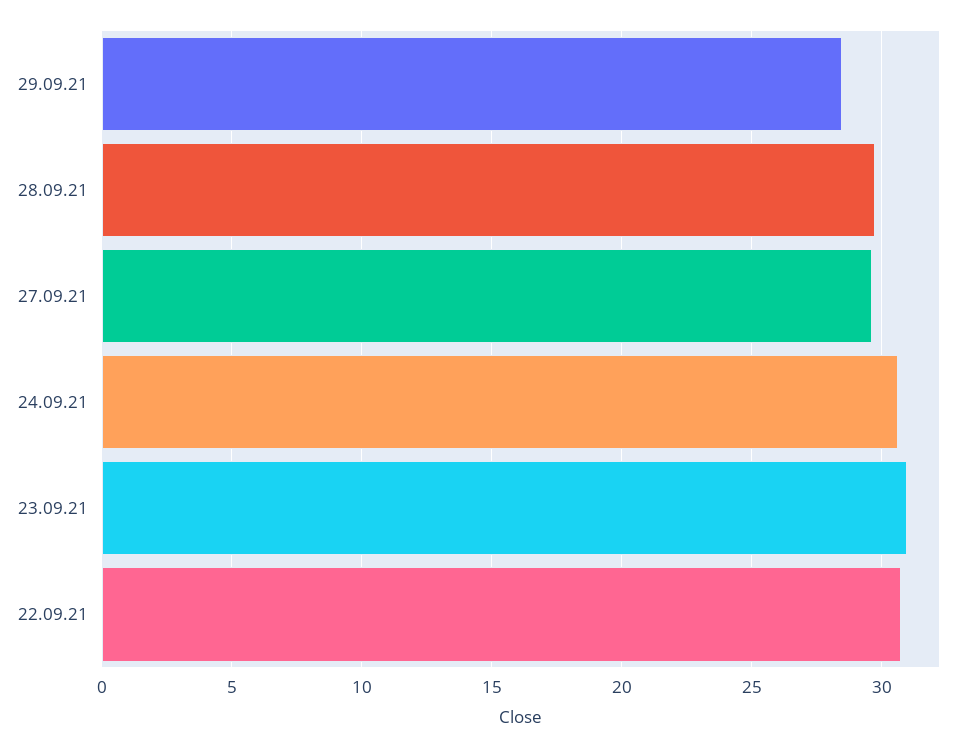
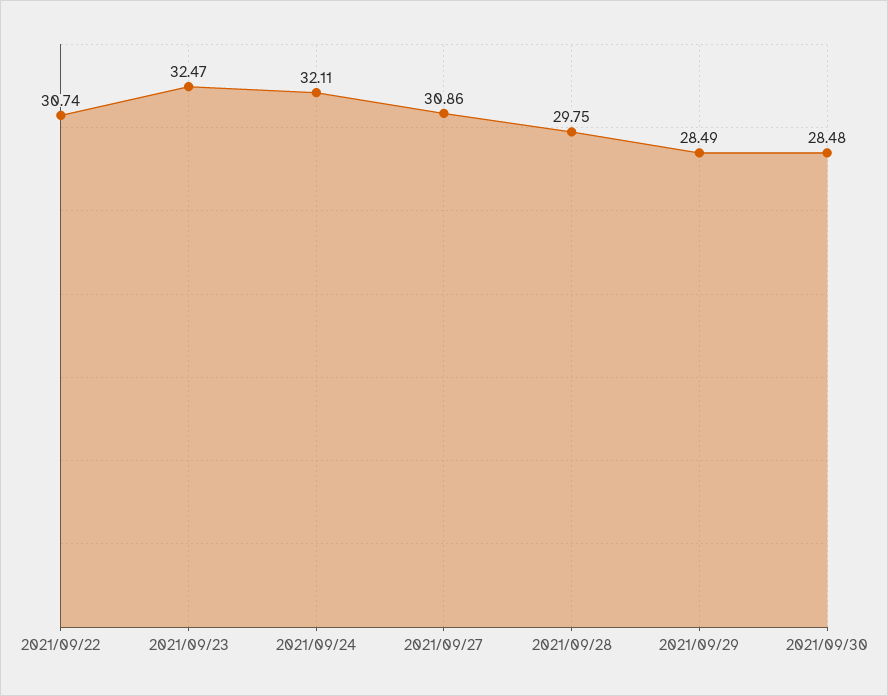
27.09.21: 29.5 -> 30.86
24.09.21: 30.5 -> 32.11
23.09.21: 31 -> 32.47
2021/09/30: none -> 28.48

